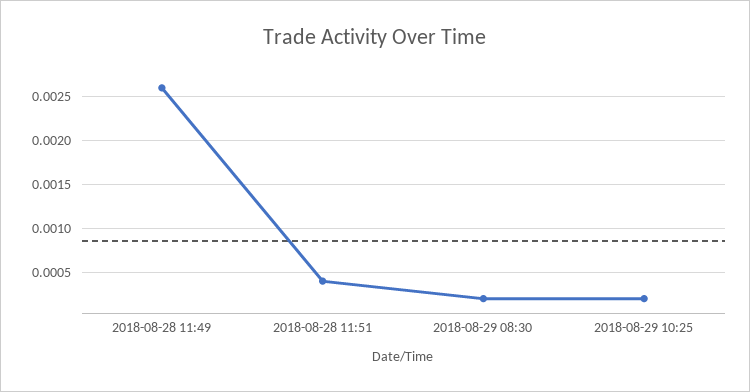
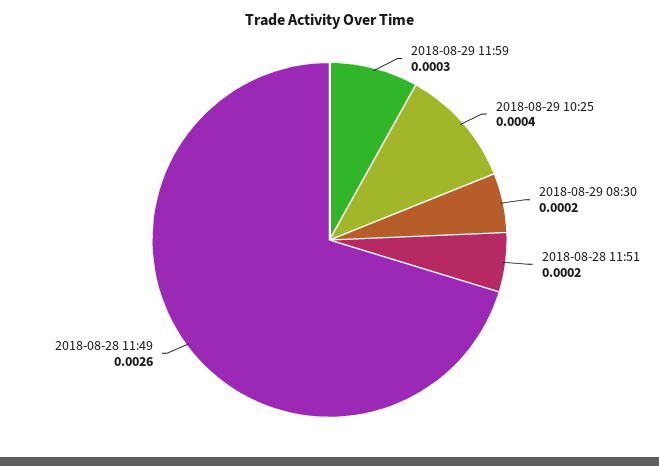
2018-08-28 11:51: 0.0004 -> 0.0002
2018-08-29 10:25: 0.0002 -> 0.0004
2018-08-29 11:59: none -> 0.0003

